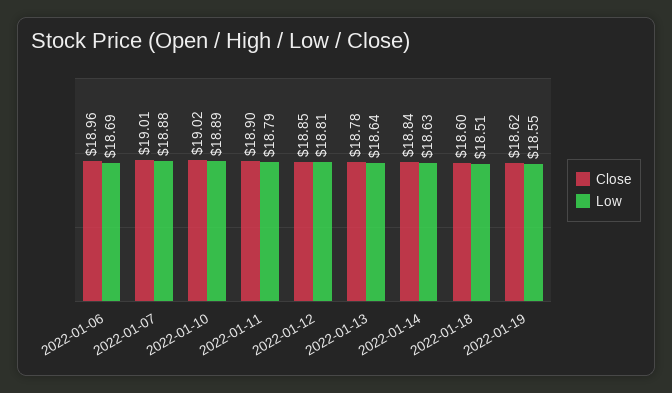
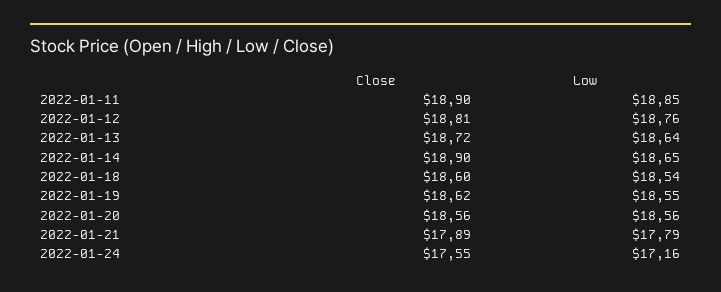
Close, 2022-01-06: 18.96 -> none
Low, 2022-01-06: 18.69 -> none
Close, 2022-01-07: 19.01 -> none
Low, 2022-01-07: 18.88 -> none
Close, 2022-01-10: 19.02 -> none
Low, 2022-01-10: 18.89 -> none
Low, 2022-01-11: 18.79 -> 18.85
Close, 2022-01-12: 18.85 -> 18.81
Low, 2022-01-12: 18.81 -> 18.76
Close, 2022-01-13: 18.78 -> 18.72
Close, 2022-01-14: 18.84 -> 18.9
Low, 2022-01-14: 18.63 -> 18.65
Low, 2022-01-18: 18.51 -> 18.54
Close, 2022-01-20: none -> 18.56
Low, 2022-01-20: none -> 18.56
Close, 2022-01-21: none -> 17.89
Low, 2022-01-21: none -> 17.79
Close, 2022-01-24: none -> 17.55
Low, 2022-01-24: none -> 17.16

